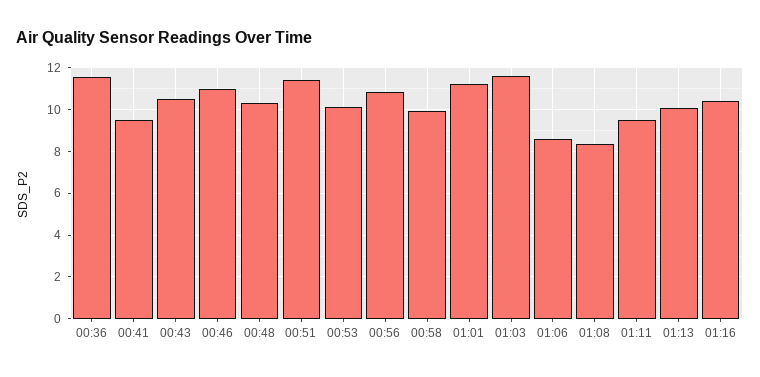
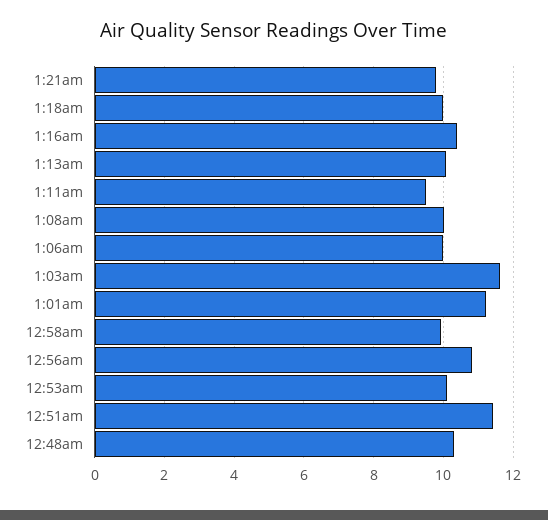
00:36: 11.5 -> none
00:41: 9.5 -> none
00:43: 10.5 -> none
00:46: 11 -> none
01:06: 8.5 -> 10
01:08: 8.5 -> 10
1:21am: none -> 9.8
1:18am: none -> 10

